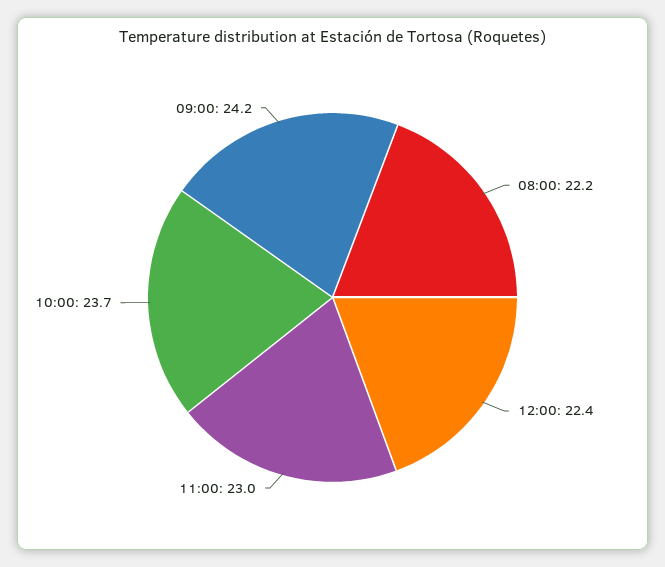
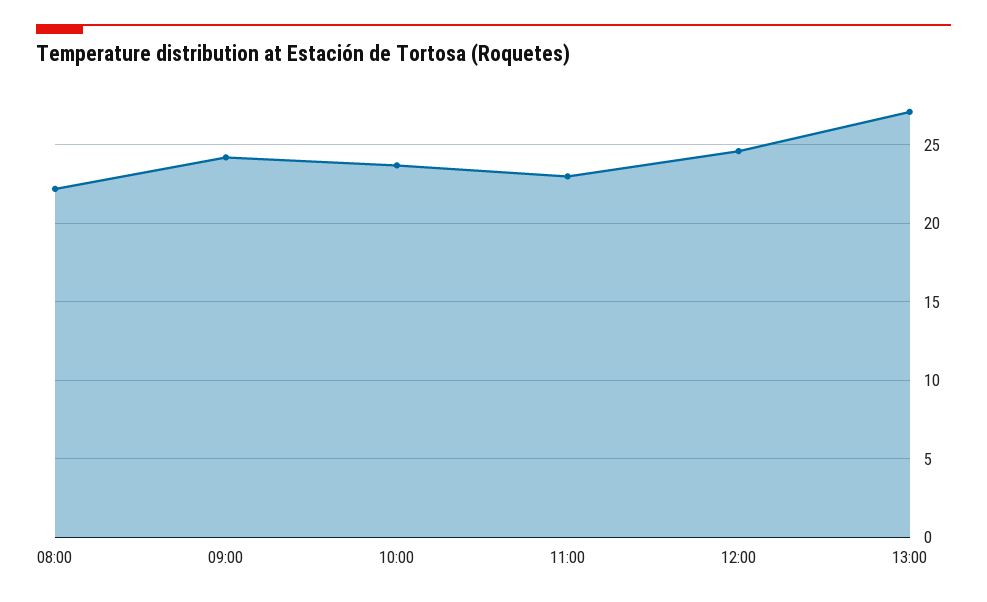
12:00: 22.4 -> 24.5
13:00: none -> 27

